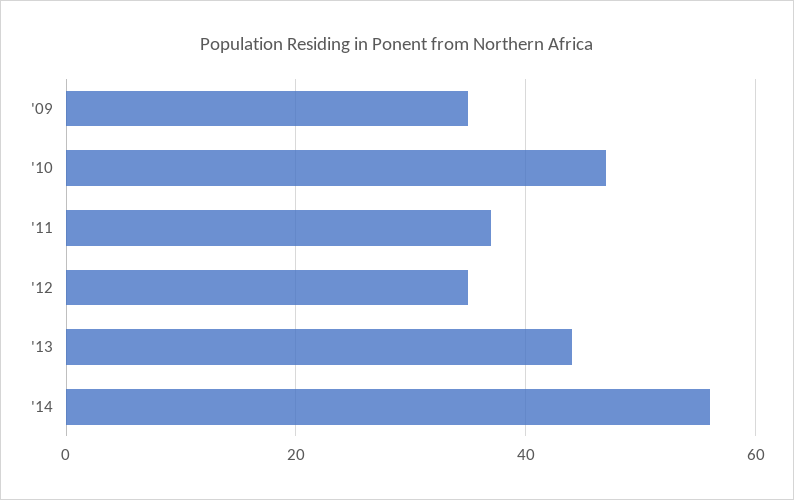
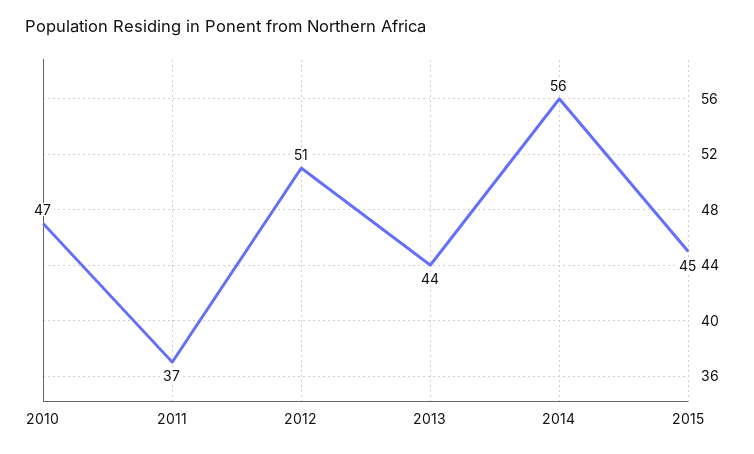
'09: 35 -> none
'12: 35 -> 51
2015: none -> 45

